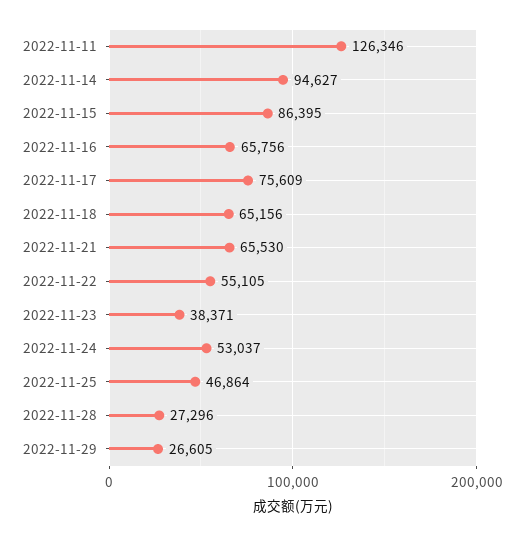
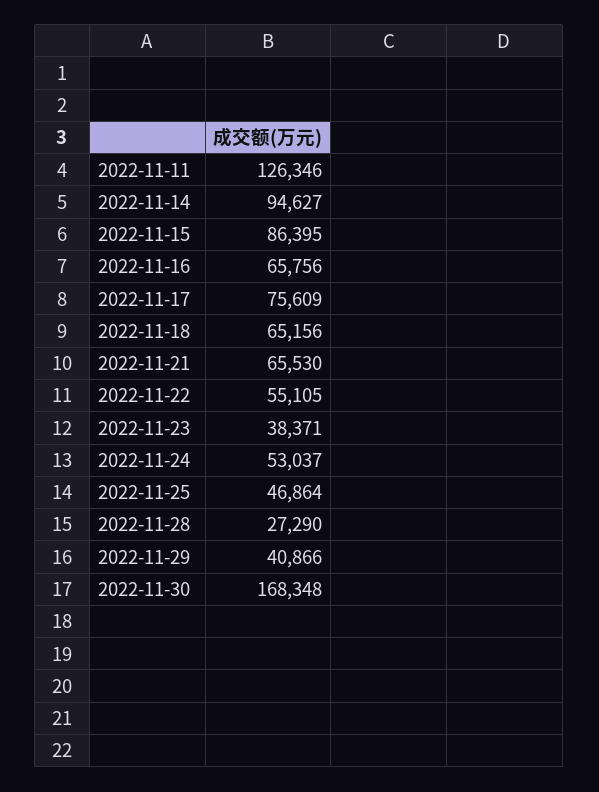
2022-11-28: 27296 -> 27290
2022-11-29: 26605 -> 40866
2022-11-30: none -> 168348

